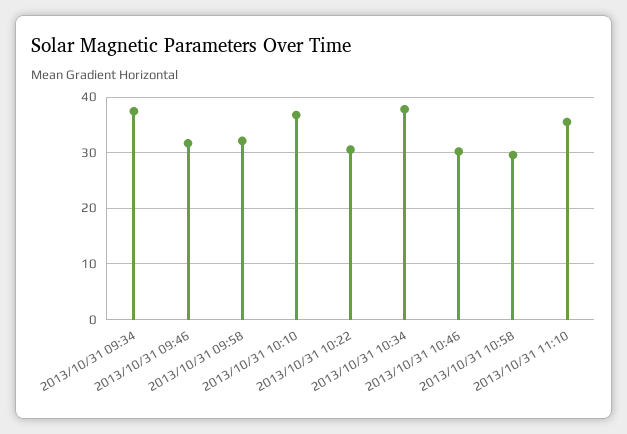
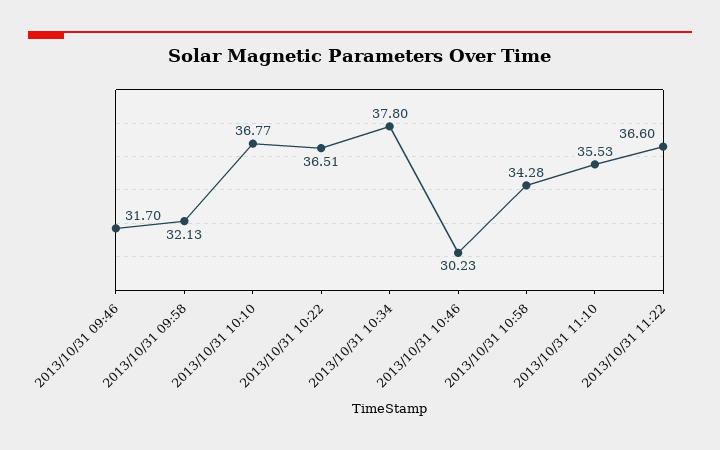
2013/10/31 09:34: 38 -> none
2013/10/31 10:22: 30 -> 36.51
2013/10/31 10:58: 30 -> 34.28
2013/10/31 11:22: none -> 36.6

